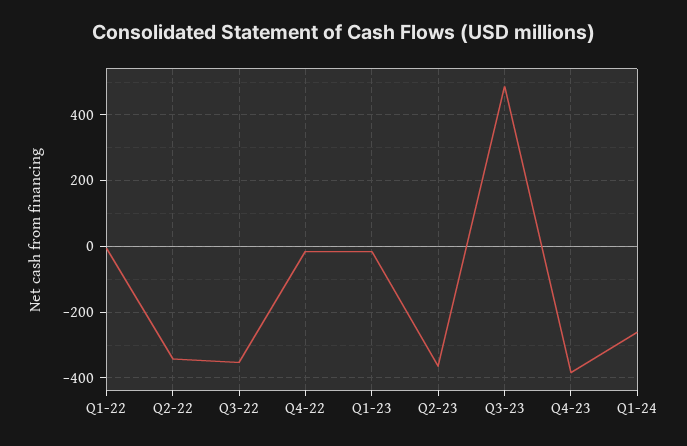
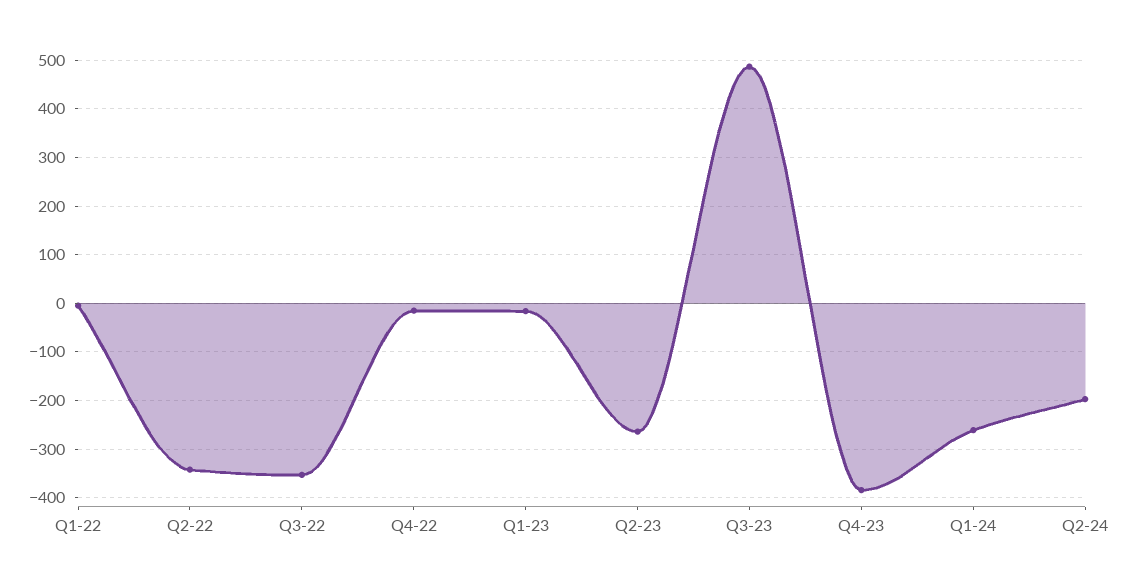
Q2-23: -360 -> -260
Q2-24: none -> -200

